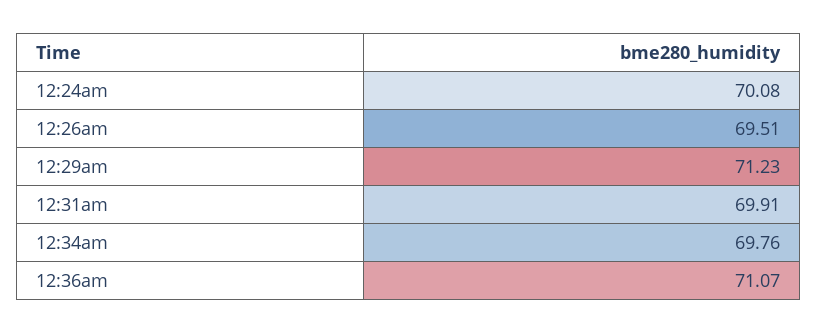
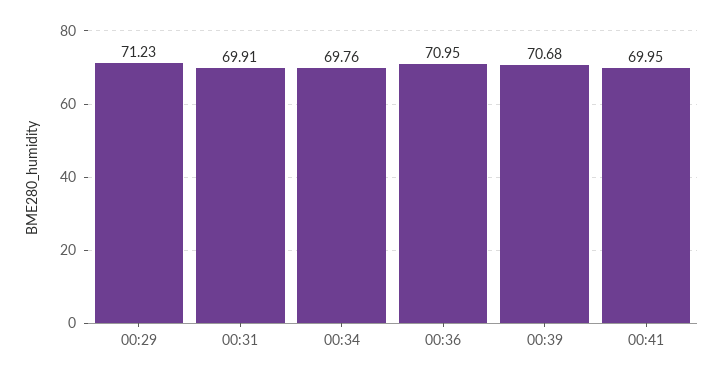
12:24am: 70.08 -> none
12:26am: 69.51 -> none
12:36am: 71.07 -> 70.95
00:39: none -> 70.68
00:41: none -> 69.95

